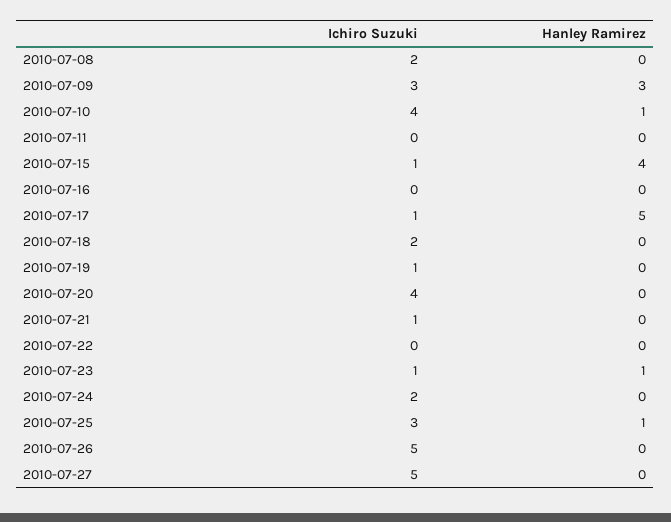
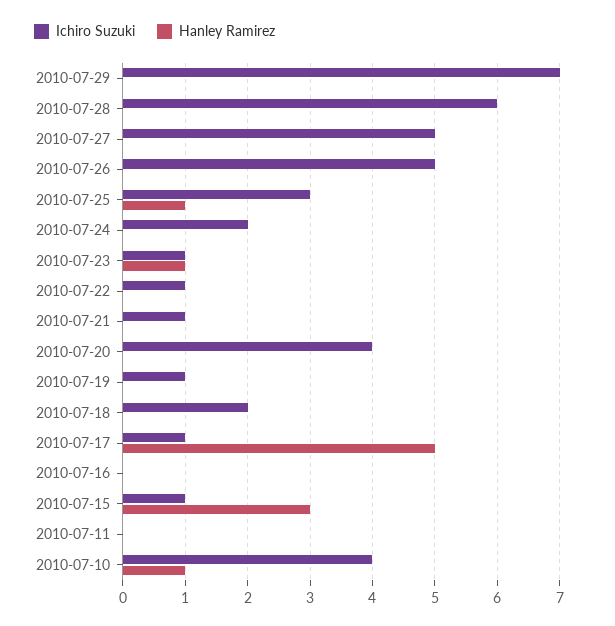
Ichiro Suzuki, 2010-07-08: 2 -> none
Hanley Ramirez, 2010-07-08: 0 -> none
Ichiro Suzuki, 2010-07-09: 3 -> none
Hanley Ramirez, 2010-07-09: 3 -> none
Hanley Ramirez, 2010-07-15: 4 -> 3
Ichiro Suzuki, 2010-07-22: 0 -> 1
Ichiro Suzuki, 2010-07-29: none -> 7
Hanley Ramirez, 2010-07-29: none -> 0
Ichiro Suzuki, 2010-07-28: none -> 6
Hanley Ramirez, 2010-07-28: none -> 0

